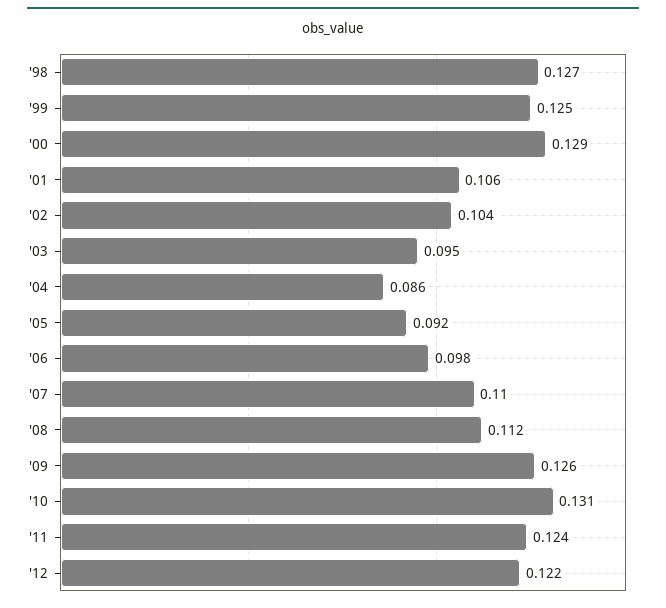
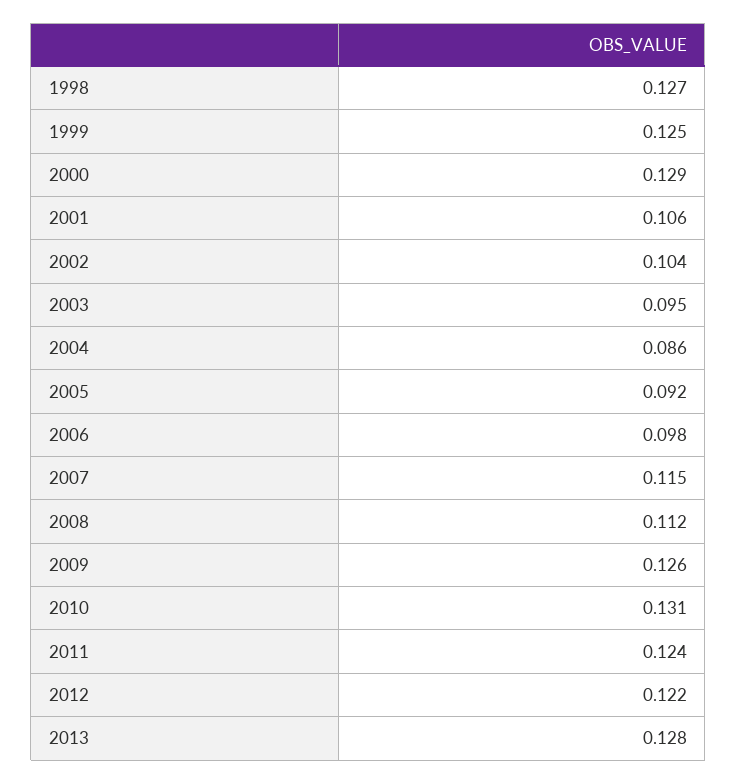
'07: 0.11 -> 0.115
2013: none -> 0.128

